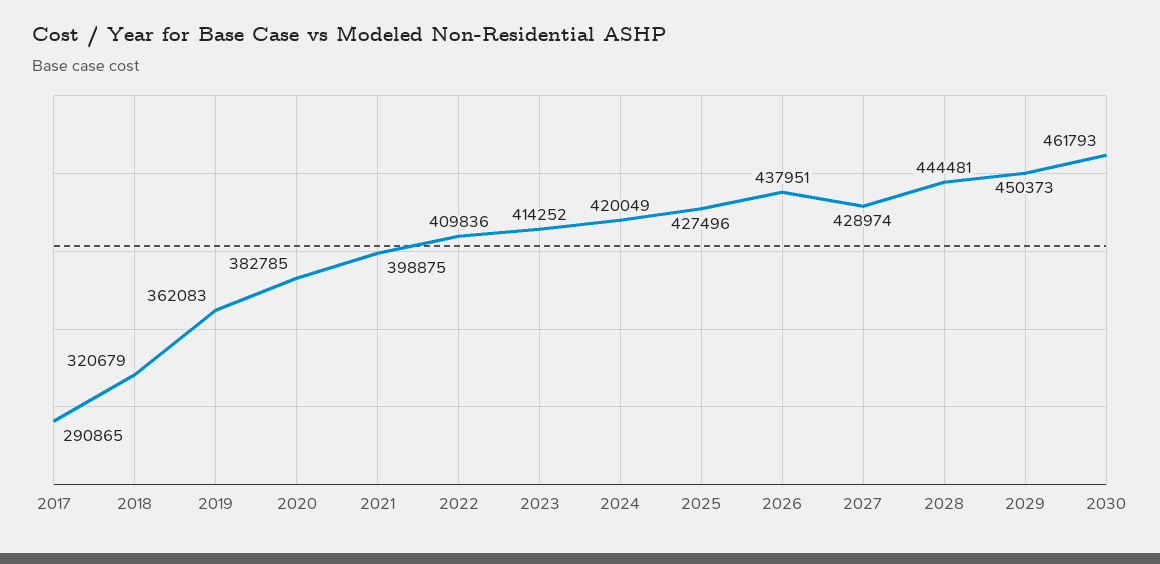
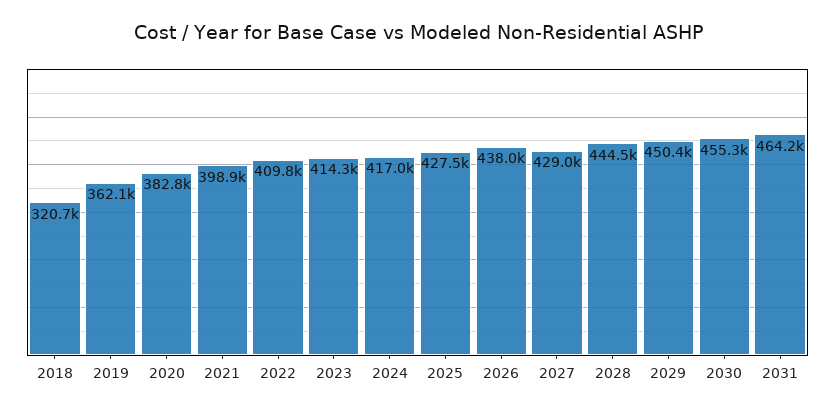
2017: 290865 -> none
2024: 420049 -> 417000
2030: 461793 -> 455300
2031: none -> 464200

